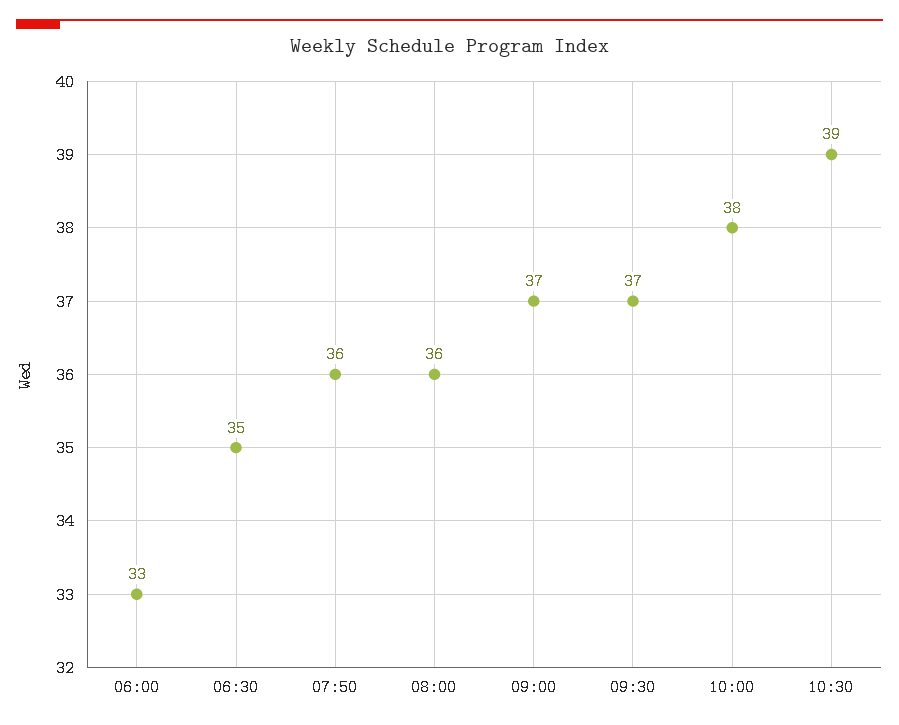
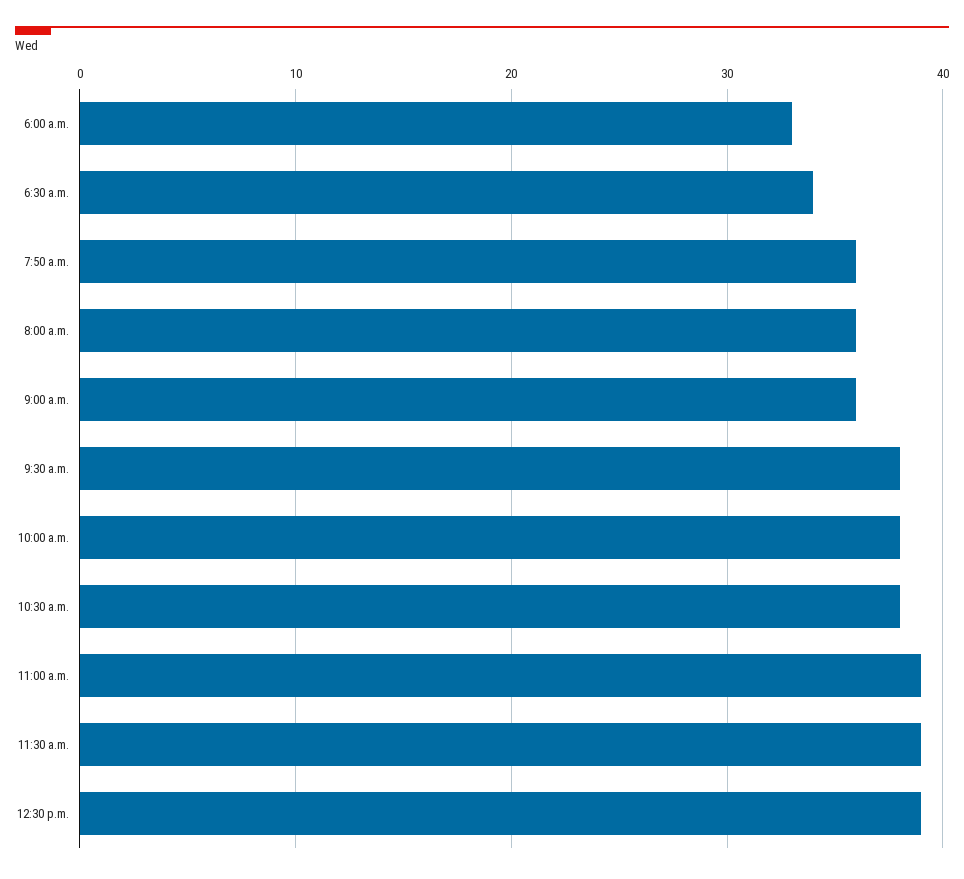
06:30: 35 -> 34
09:00: 37 -> 36
09:30: 37 -> 38
10:30: 39 -> 38
11:00 a.m.: none -> 39
11:30 a.m.: none -> 39
12:30 p.m.: none -> 39

